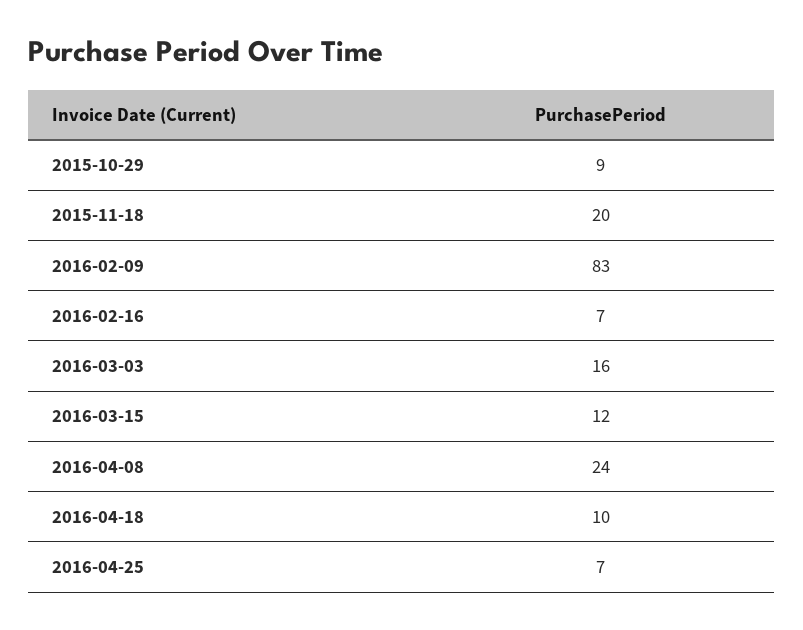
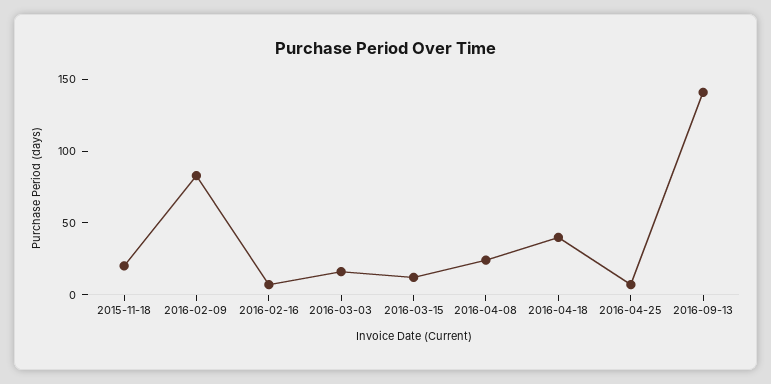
2015-10-29: 9 -> none
2016-04-18: 10 -> 40
2016-09-13: none -> 140

